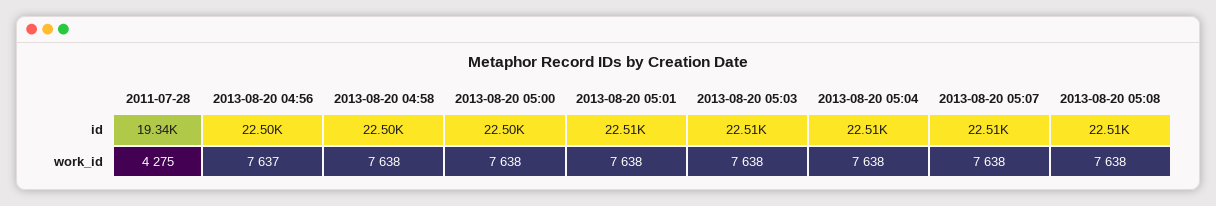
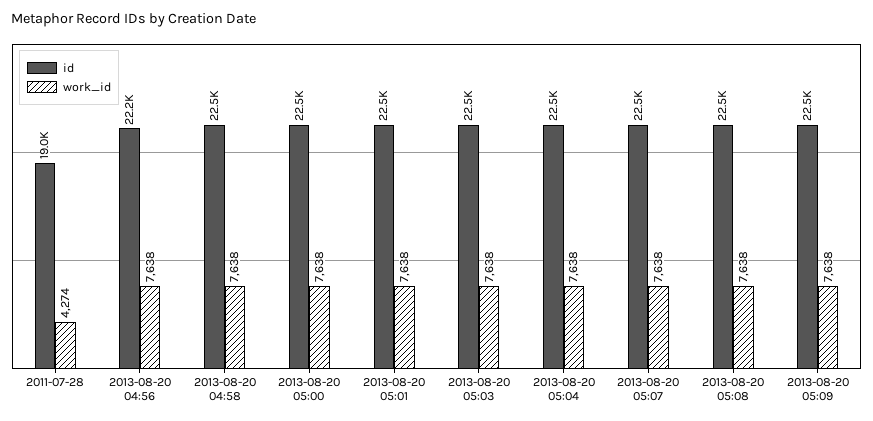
id, 2011-07-28: 19340 -> 19000
id, 2013-08-20 04:56: 22500 -> 22200
work_id, 2011-07-28: 4275 -> 4274
work_id, 2013-08-20 04:56: 7637 -> 7638
id, 2013-08-20 05:09: none -> 22500
work_id, 2013-08-20 05:09: none -> 7638

